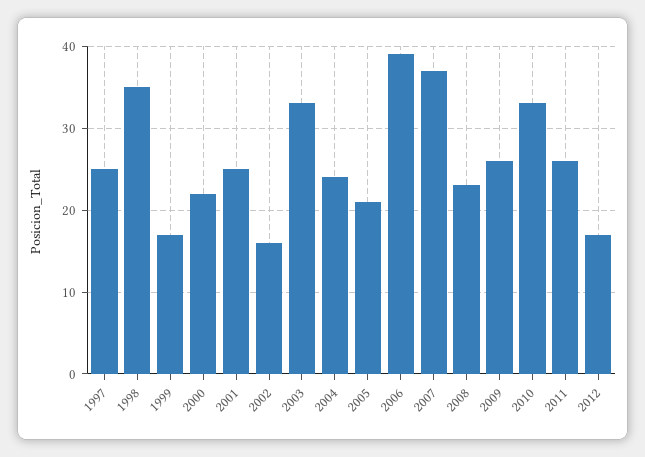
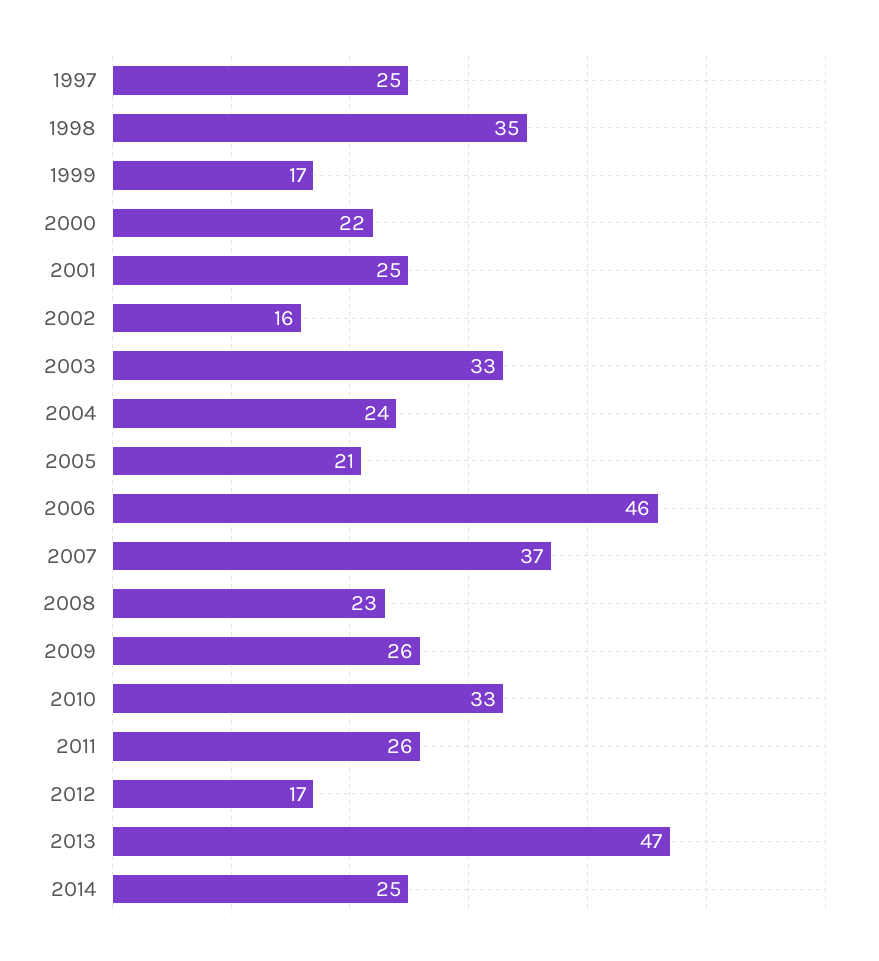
2006: 39 -> 46
2013: none -> 47
2014: none -> 25

